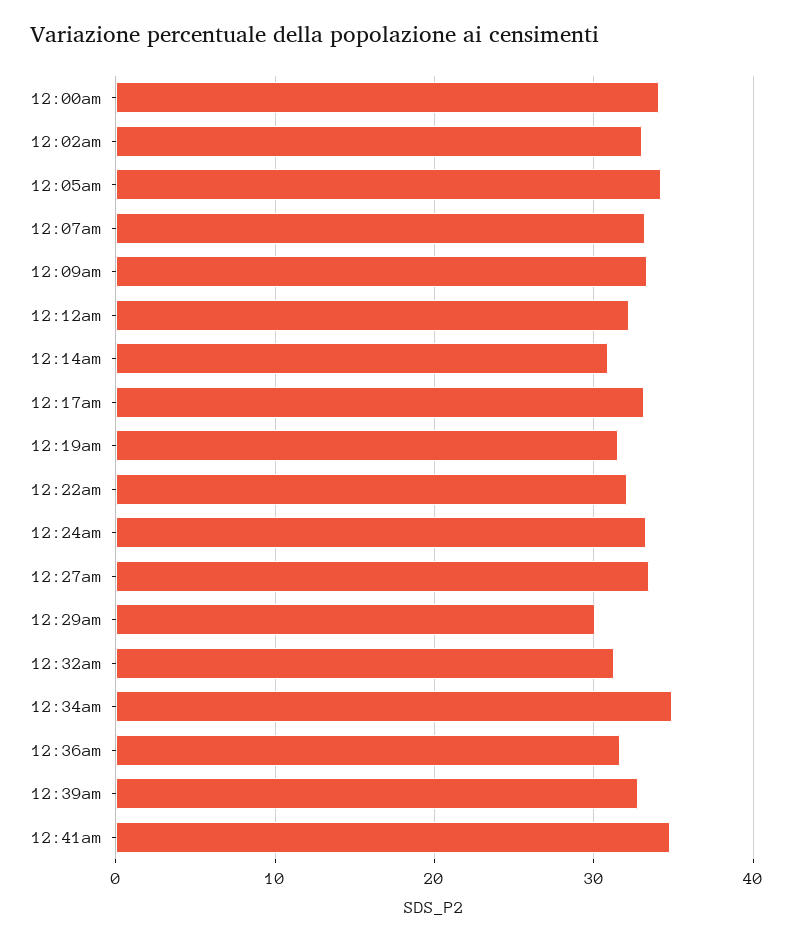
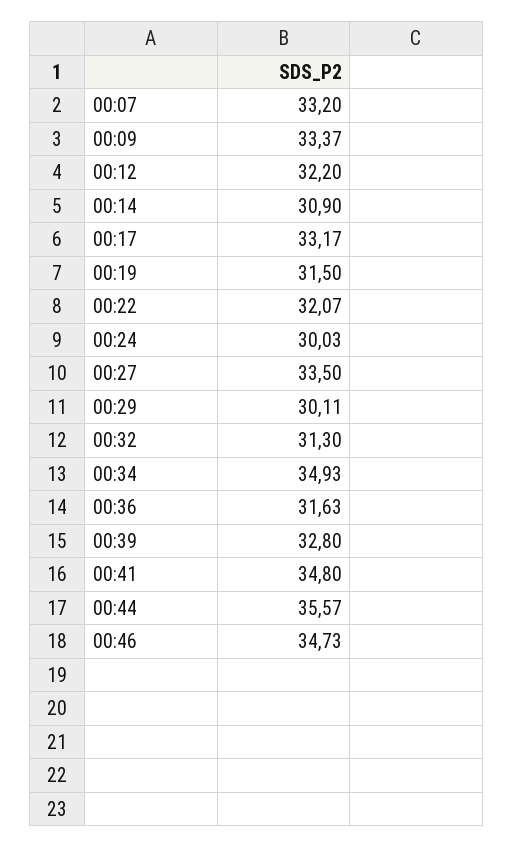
12:00am: 34 -> none
12:02am: 33 -> none
12:05am: 34 -> none
12:24am: 33 -> 30.03
00:44: none -> 35.57
00:46: none -> 34.73

